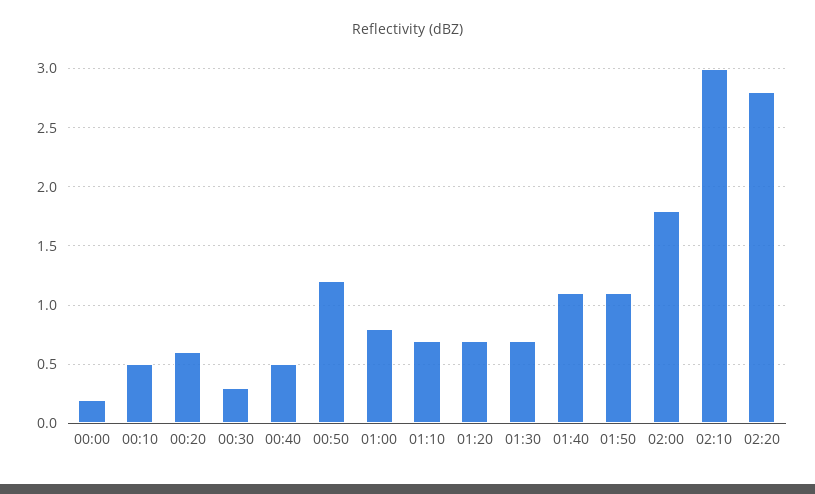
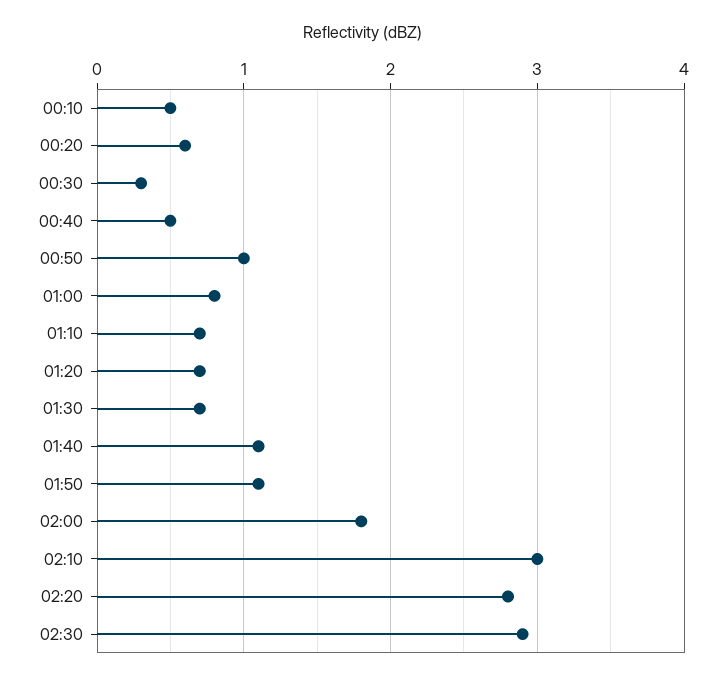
00:00: 0.2 -> none
00:50: 1.2 -> 1
02:30: none -> 2.9

